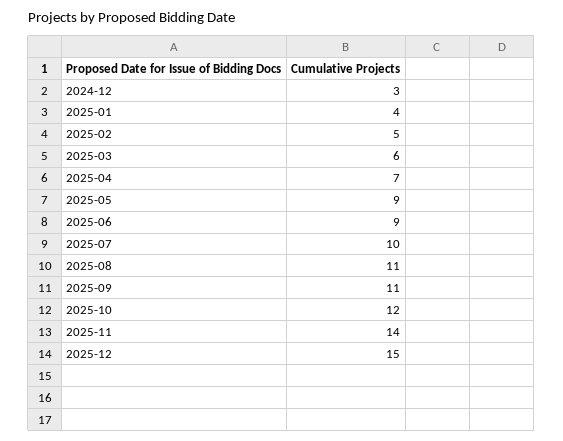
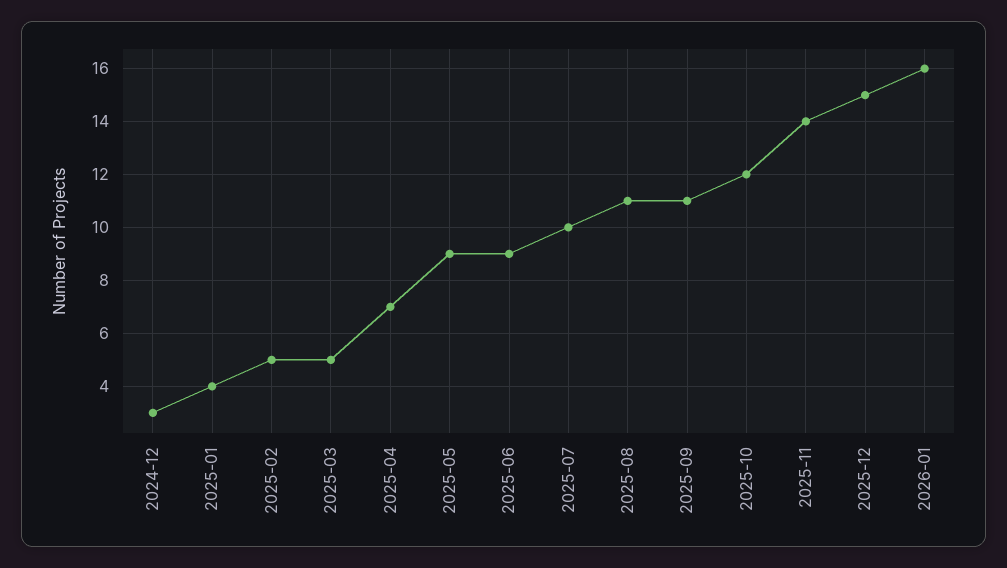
2025-03: 6 -> 5
2026-01: none -> 16

